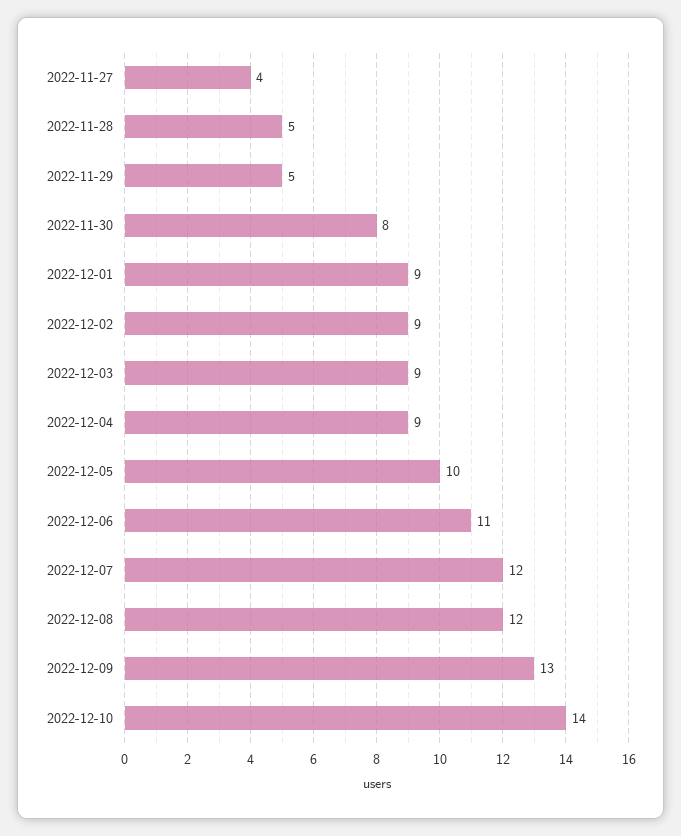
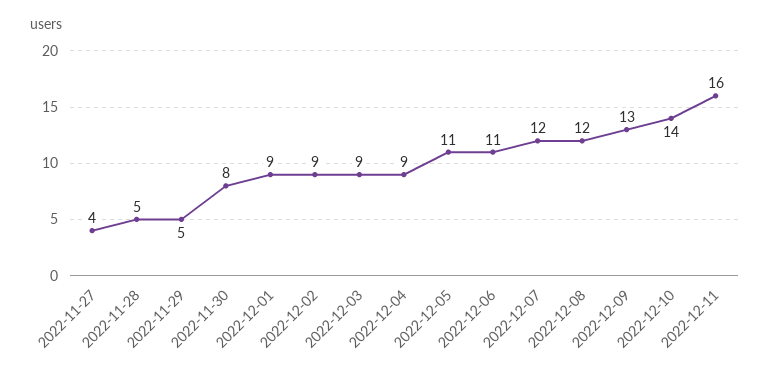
2022-12-05: 10 -> 11
2022-12-11: none -> 16

